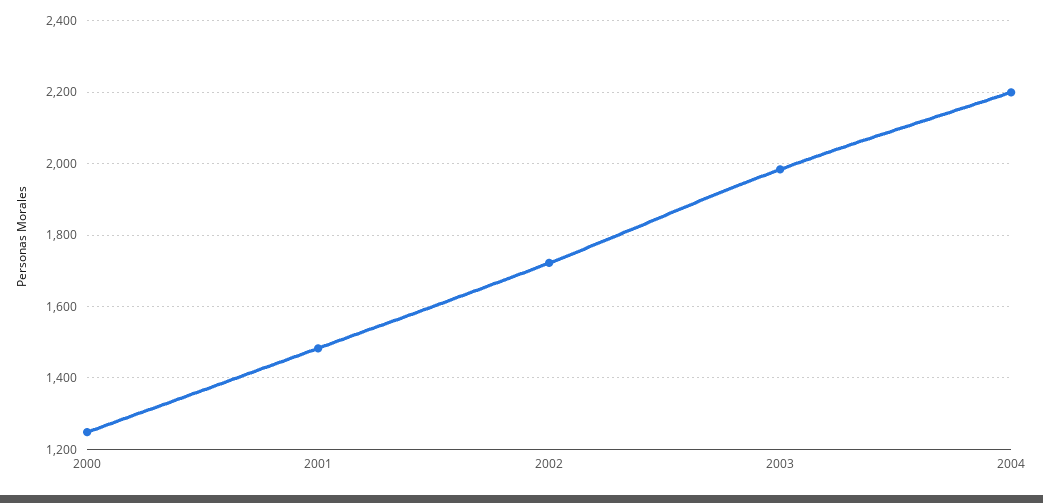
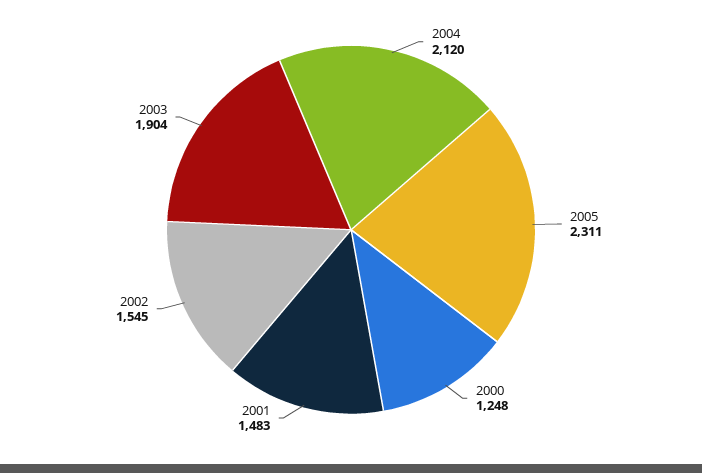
2002: 1720 -> 1545
2003: 1980 -> 1904
2004: 2200 -> 2120
2005: none -> 2311

